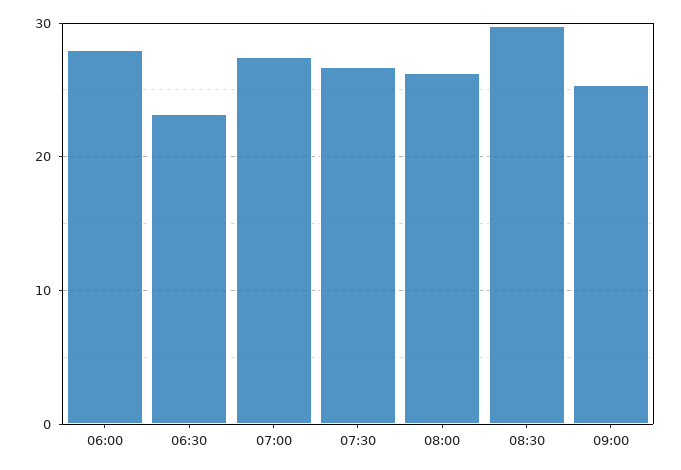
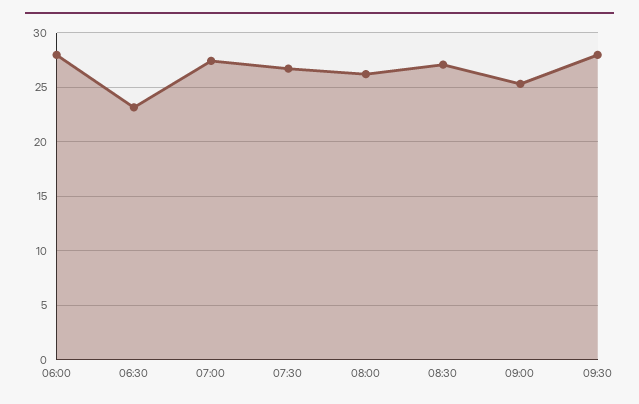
08:30: 30 -> 27
09:30: none -> 28

